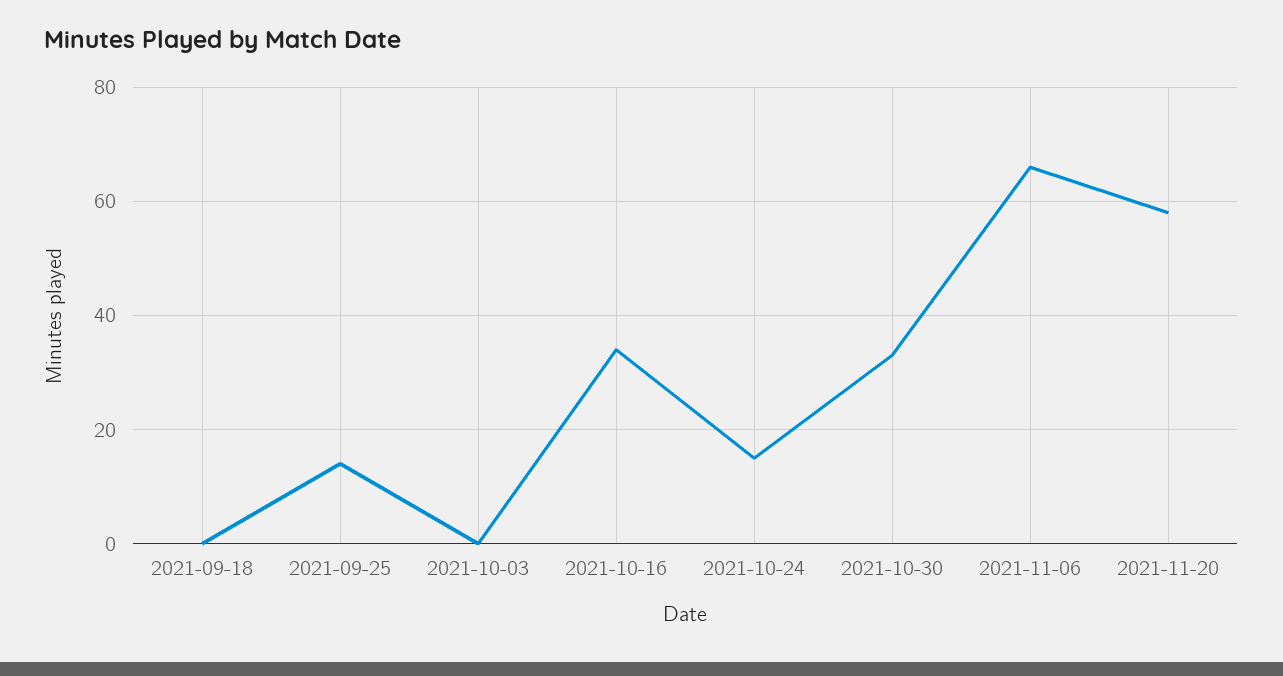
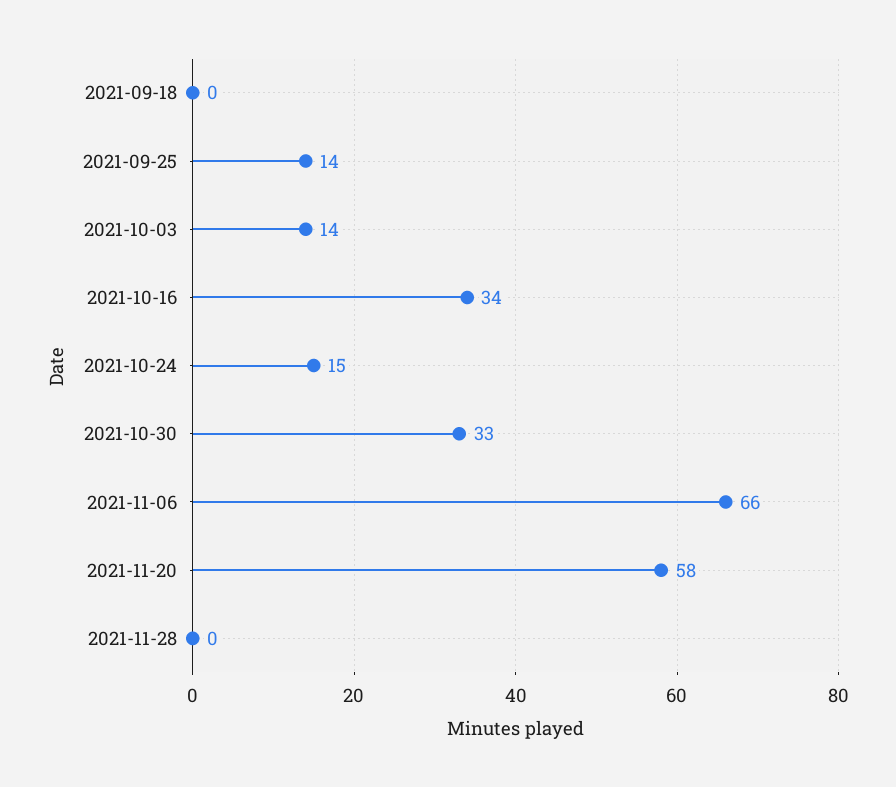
2021-10-03: 0 -> 14
2021-11-28: none -> 0

